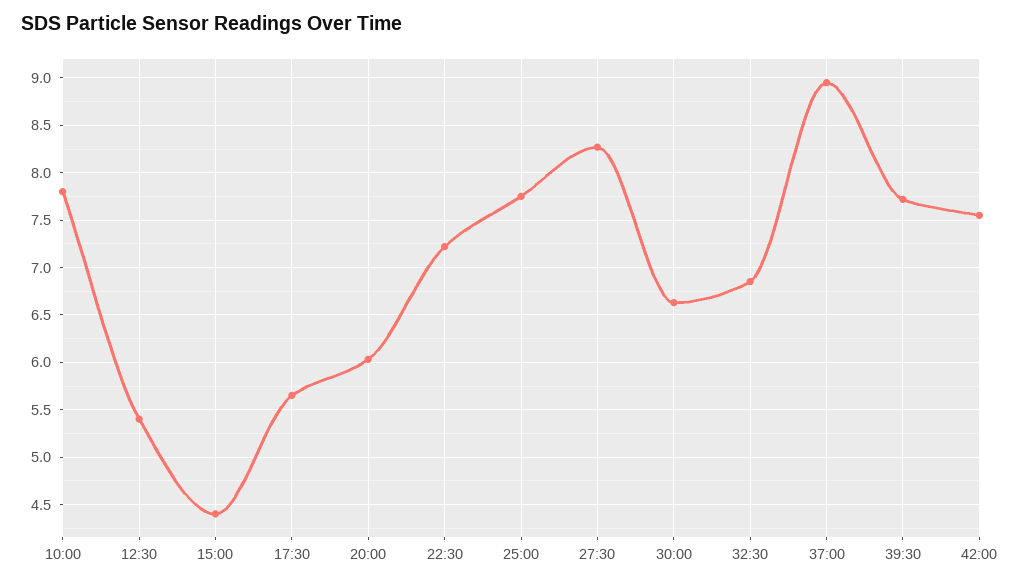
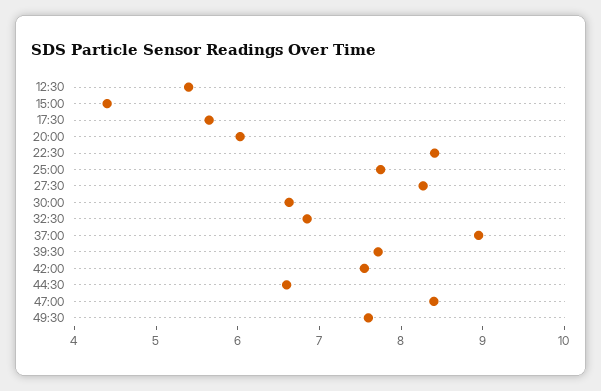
10:00: 7.8 -> none
22:30: 7.2 -> 8.4
44:30: none -> 6.6
47:00: none -> 8.4
49:30: none -> 7.6

